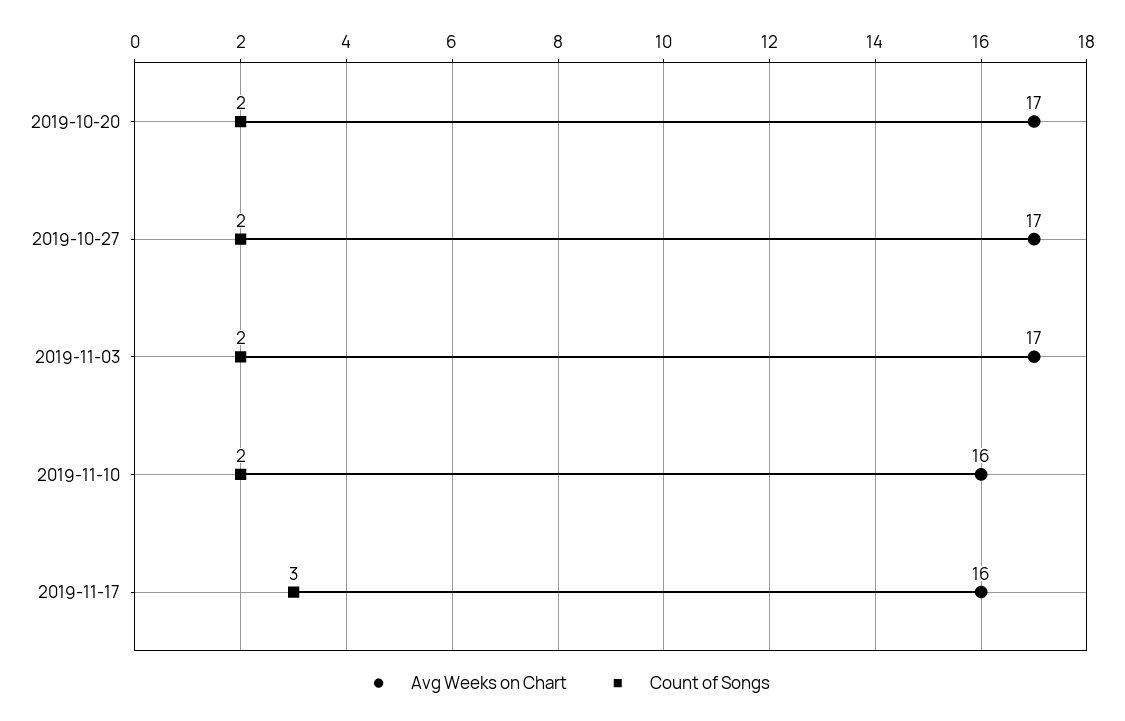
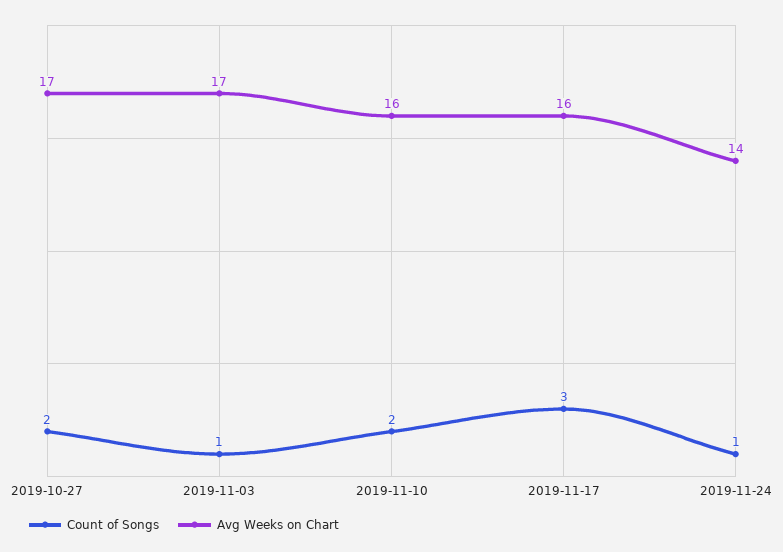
Avg Weeks on Chart, 2019-10-20: 17 -> none
Count of Songs, 2019-10-20: 2 -> none
Count of Songs, 2019-11-03: 2 -> 1
Count of Songs, 2019-11-24: none -> 1
Avg Weeks on Chart, 2019-11-24: none -> 14

